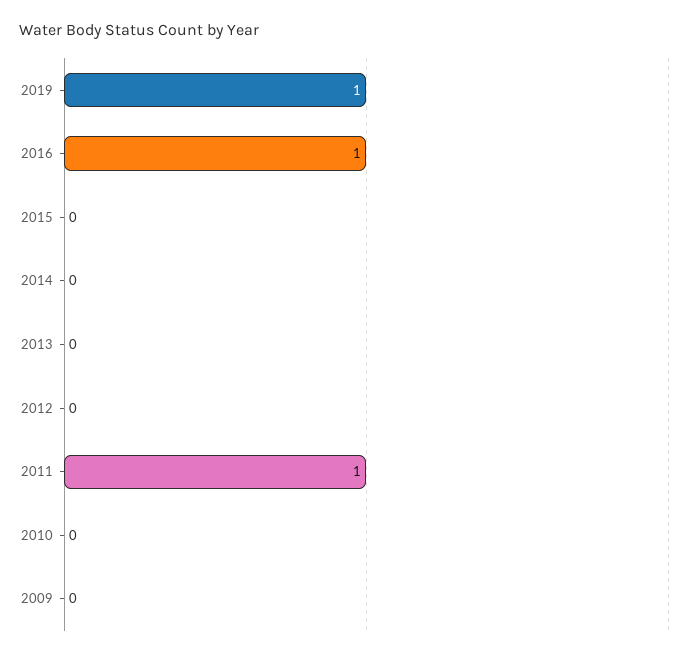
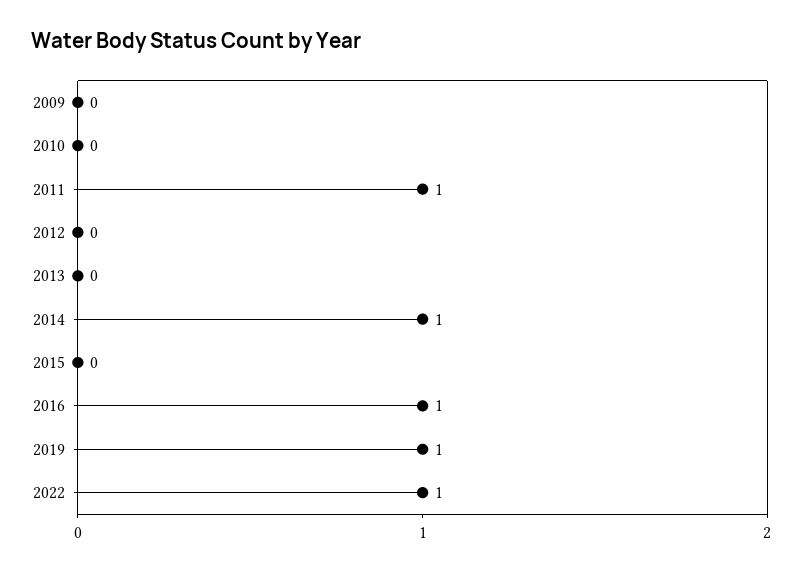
2014: 0 -> 1
2022: none -> 1

